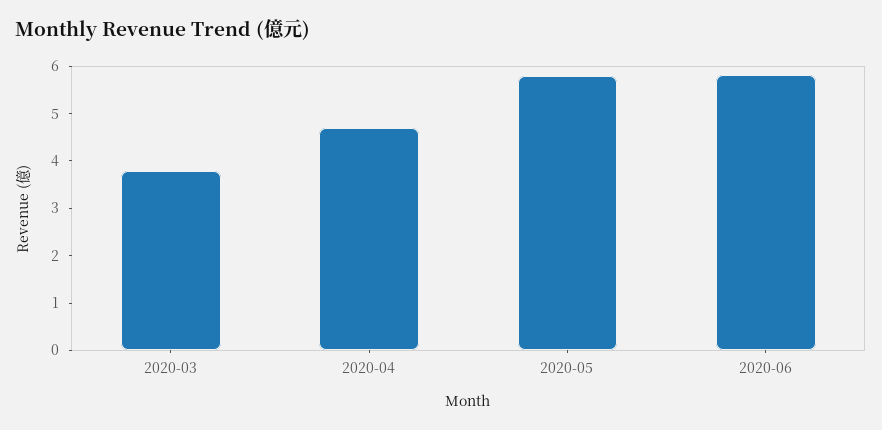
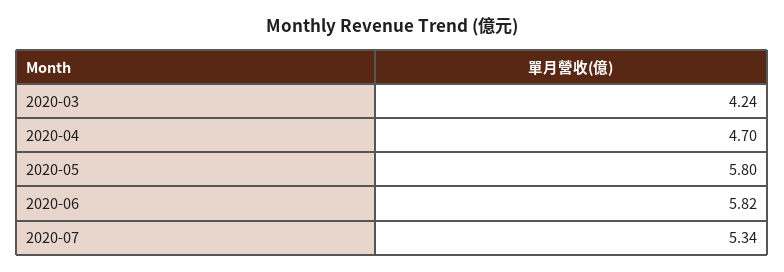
2020-03: 3.8 -> 4.24
2020-07: none -> 5.34

